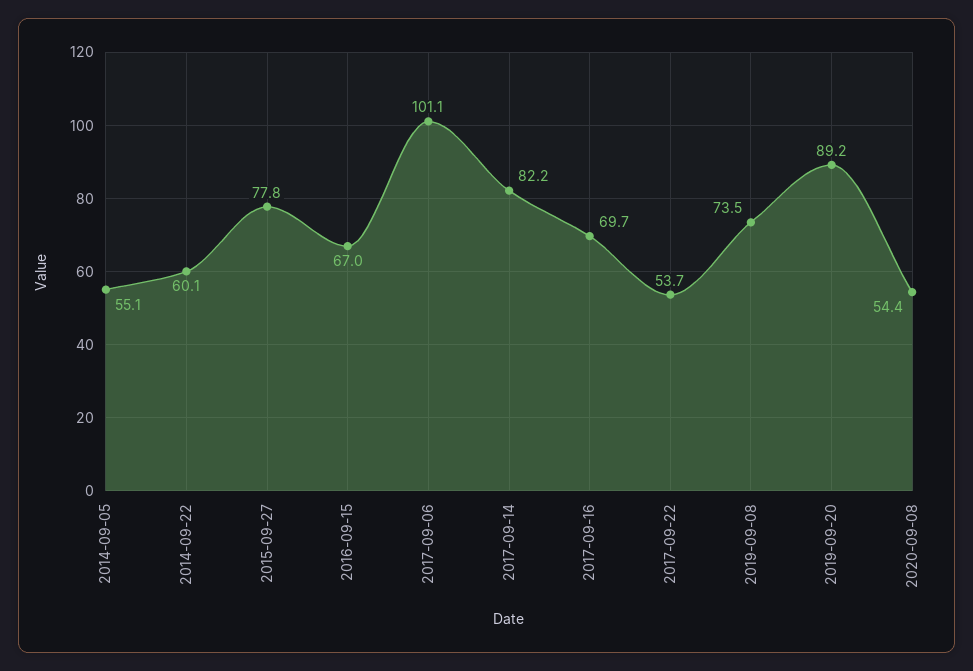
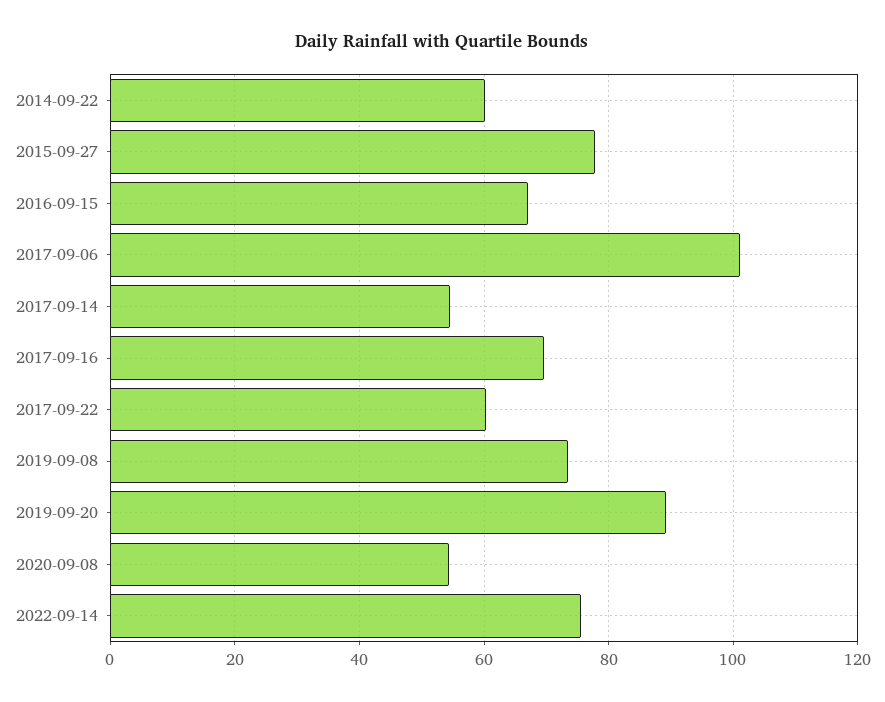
2014-09-05: 55.1 -> none
2017-09-14: 82.2 -> 54
2017-09-22: 53.7 -> 60
2022-09-14: none -> 76

